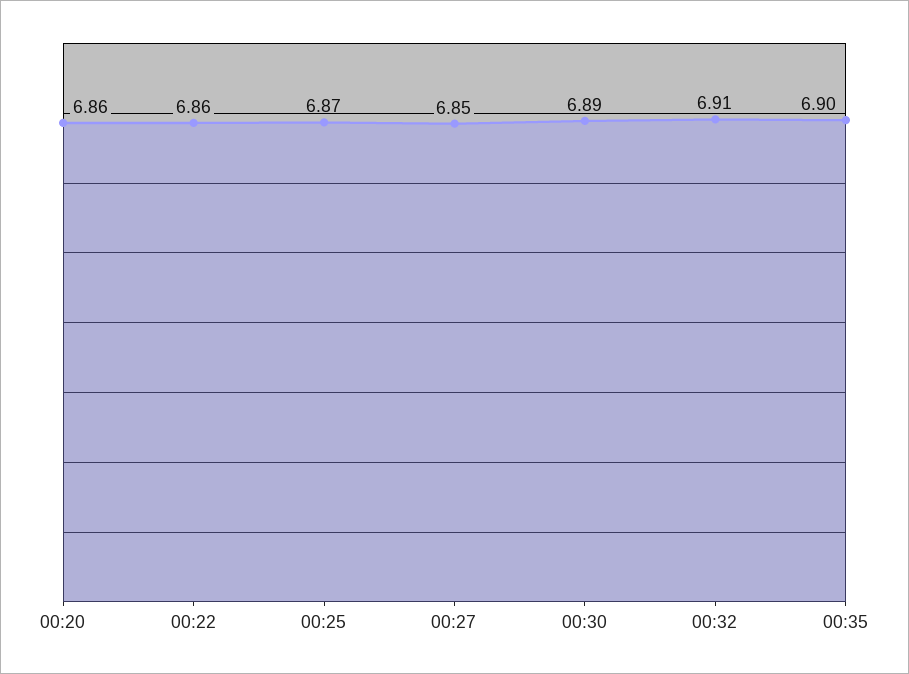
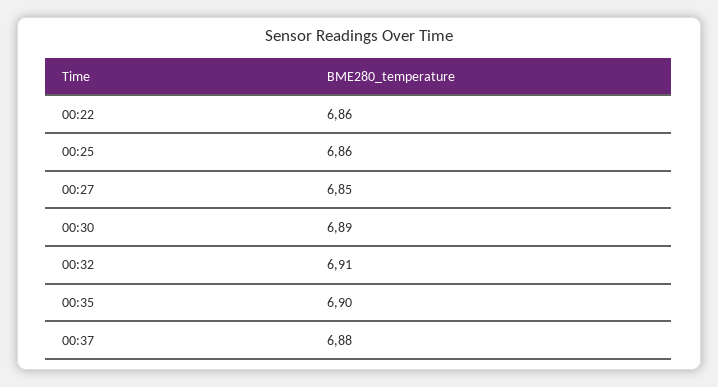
00:20: 6.86 -> none
00:25: 6.87 -> 6.86
00:37: none -> 6.88

